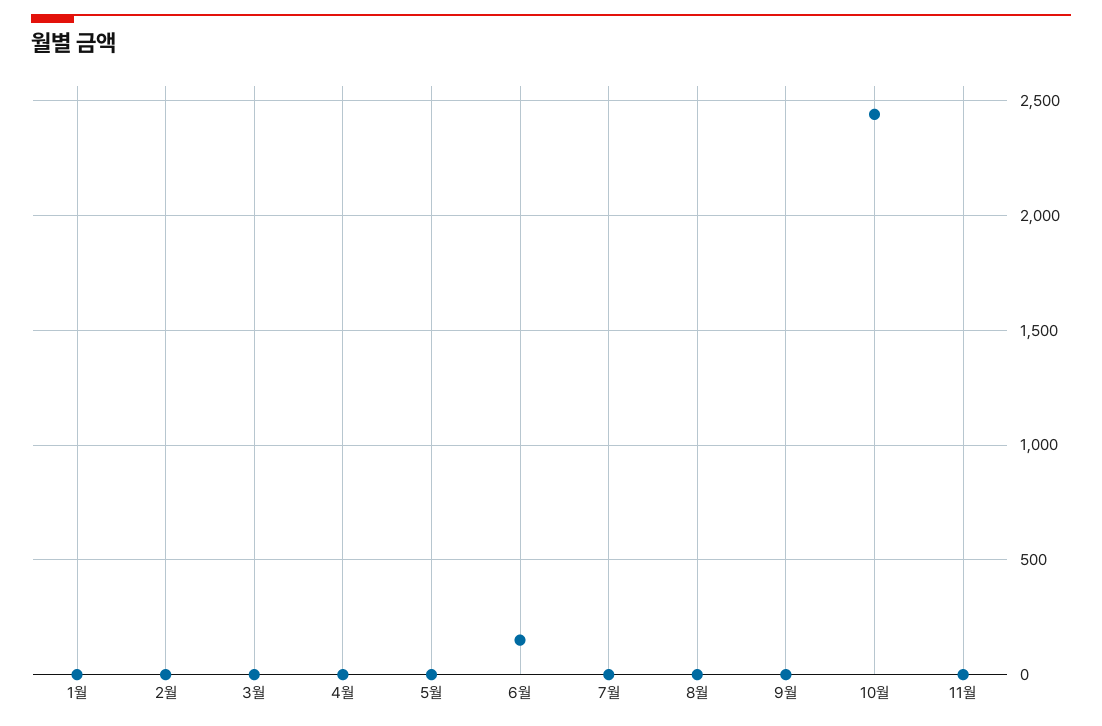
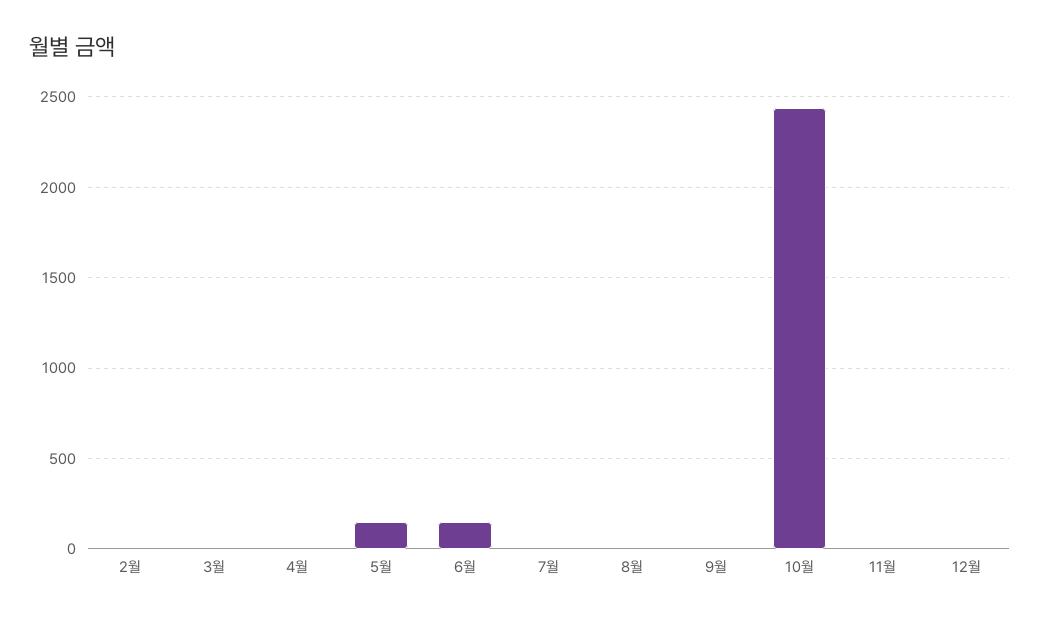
1월: 0 -> none
5월: 0 -> 150
12월: none -> 0

